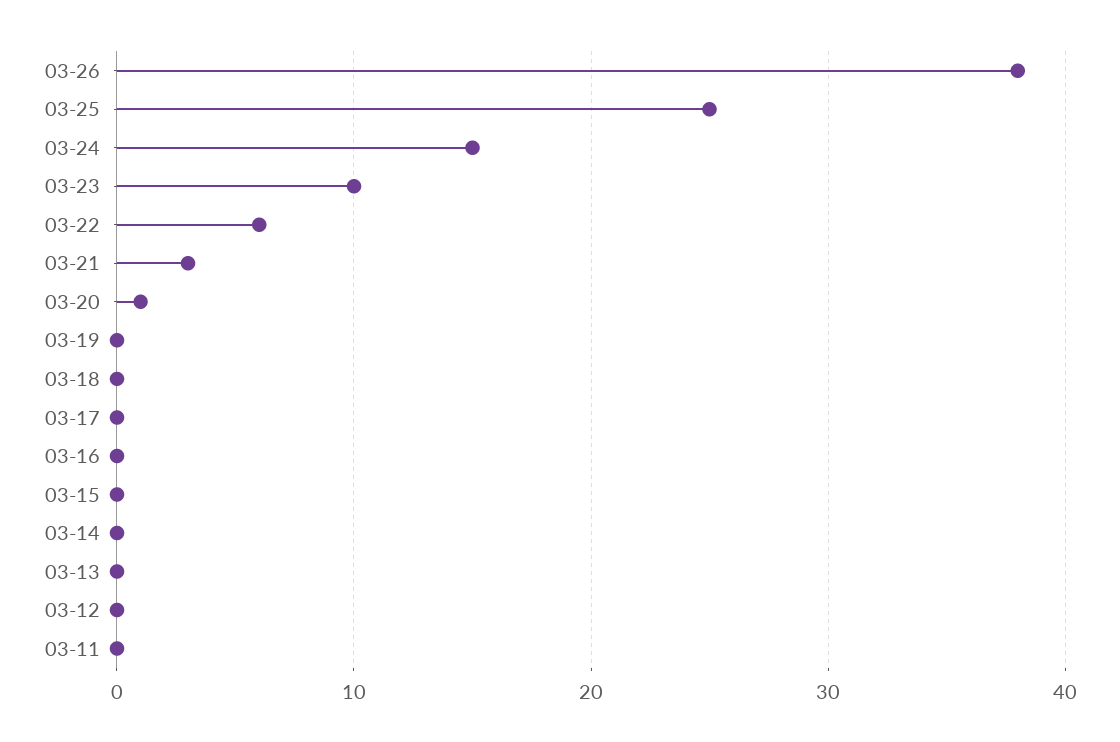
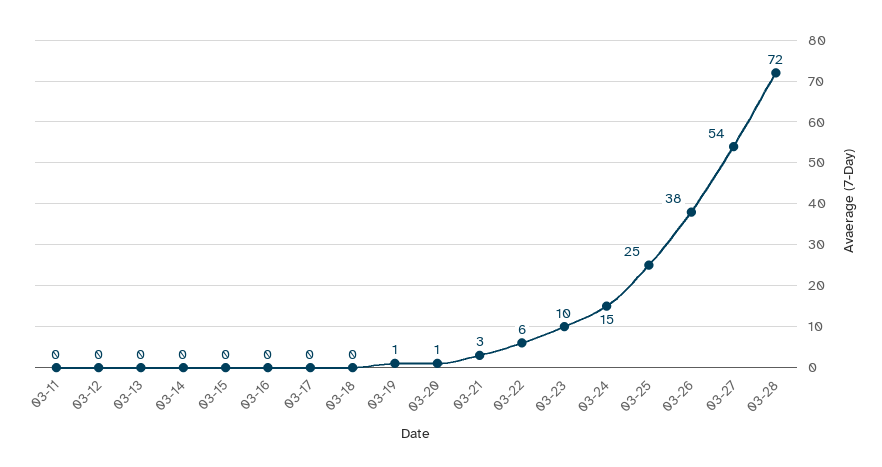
03-19: 0 -> 1
03-27: none -> 54
03-28: none -> 72

